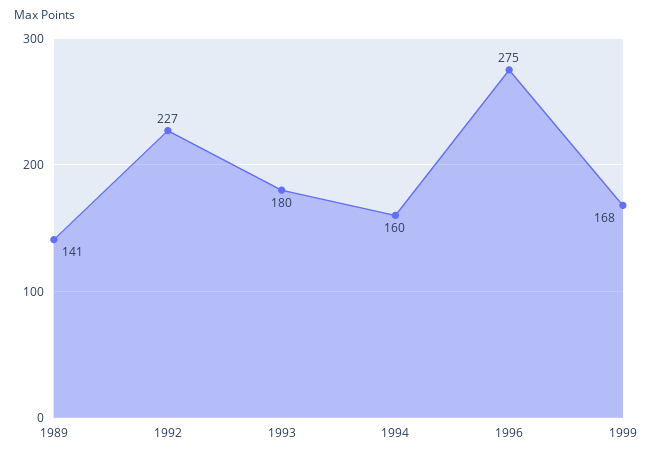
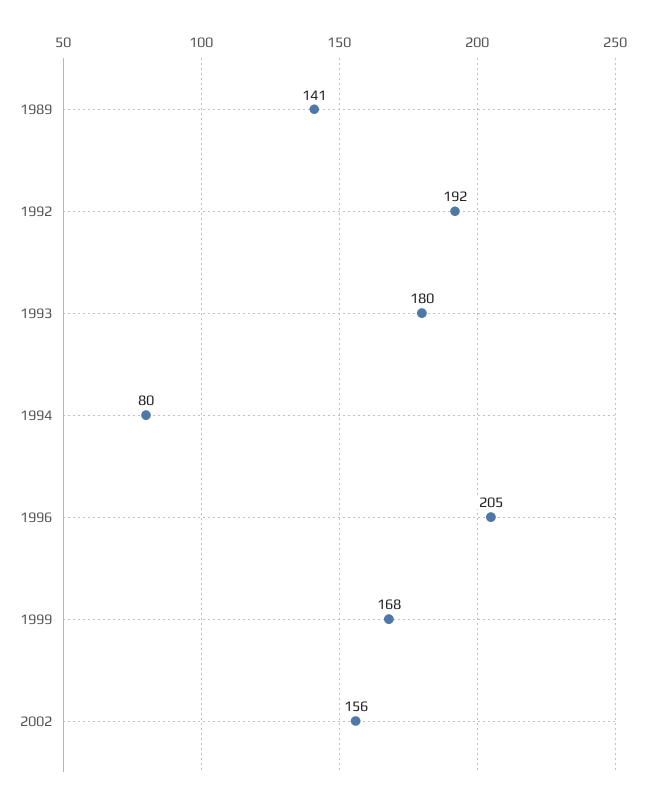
1992: 227 -> 192
1994: 160 -> 80
1996: 275 -> 205
2002: none -> 156

